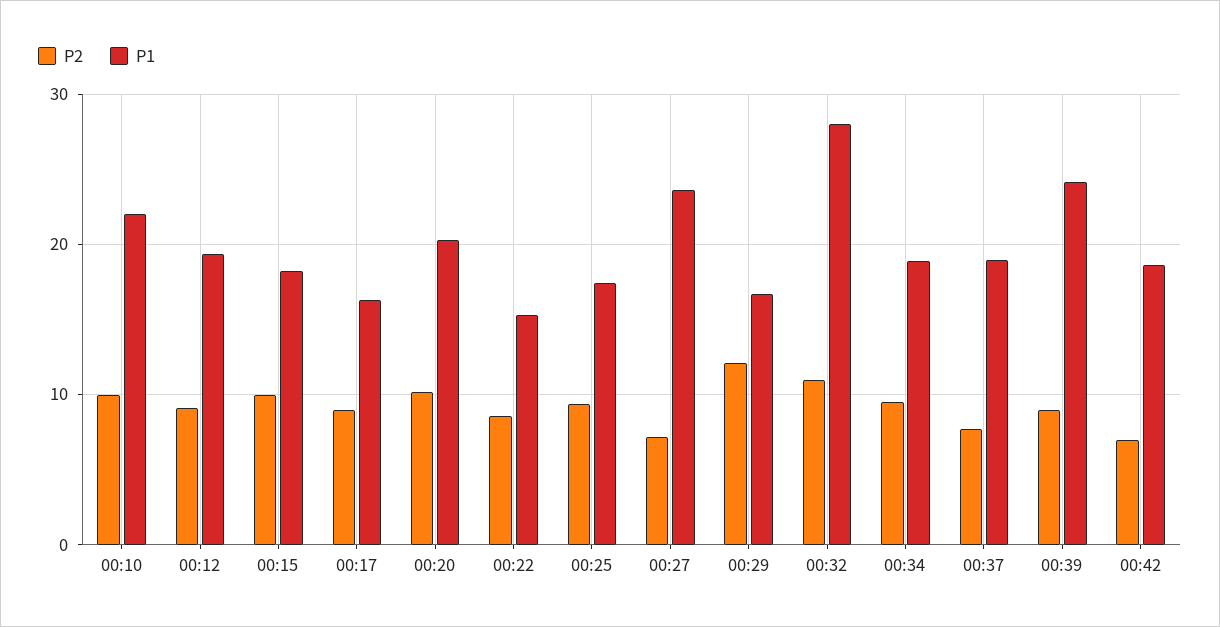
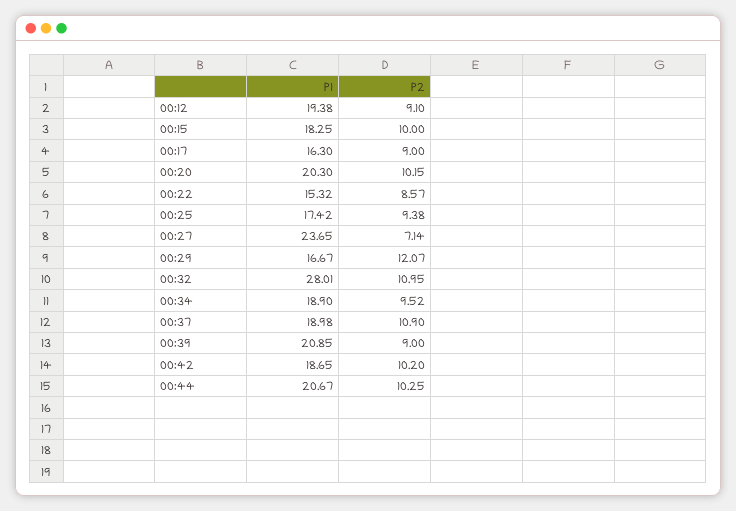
P2, 00:10: 10 -> none
P1, 00:10: 22 -> none
P2, 00:37: 8 -> 10.9
P1, 00:39: 24 -> 20.85
P2, 00:42: 7 -> 10.2
P1, 00:44: none -> 20.67
P2, 00:44: none -> 10.25

